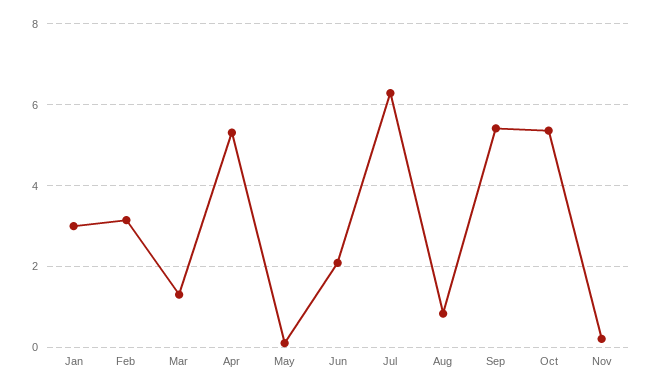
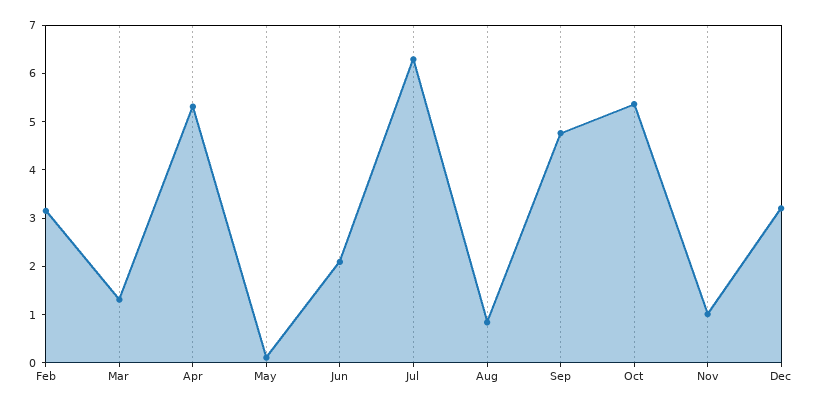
Jan: 3 -> none
Sep: 5.4 -> 4.8
Nov: 0.2 -> 1
Dec: none -> 3.2

